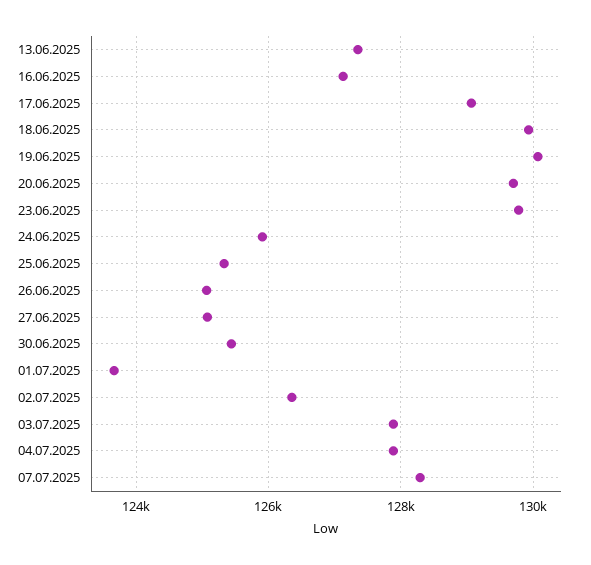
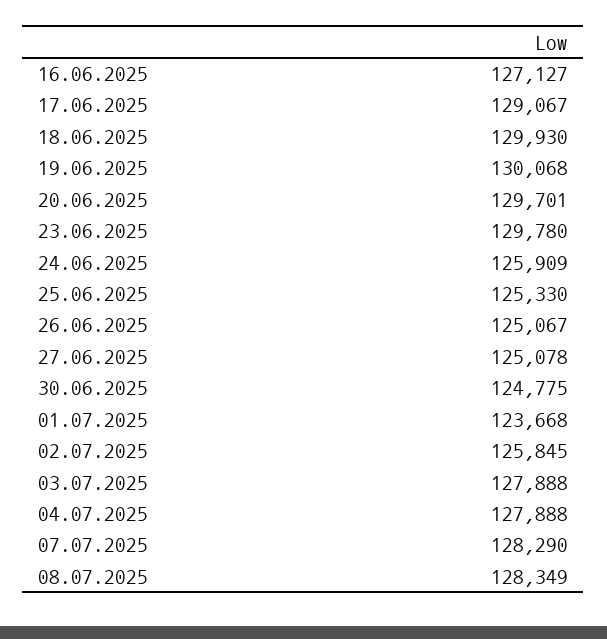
13.06.2025: 127400 -> none
30.06.2025: 125400 -> 124775
02.07.2025: 126400 -> 125845
08.07.2025: none -> 128349

